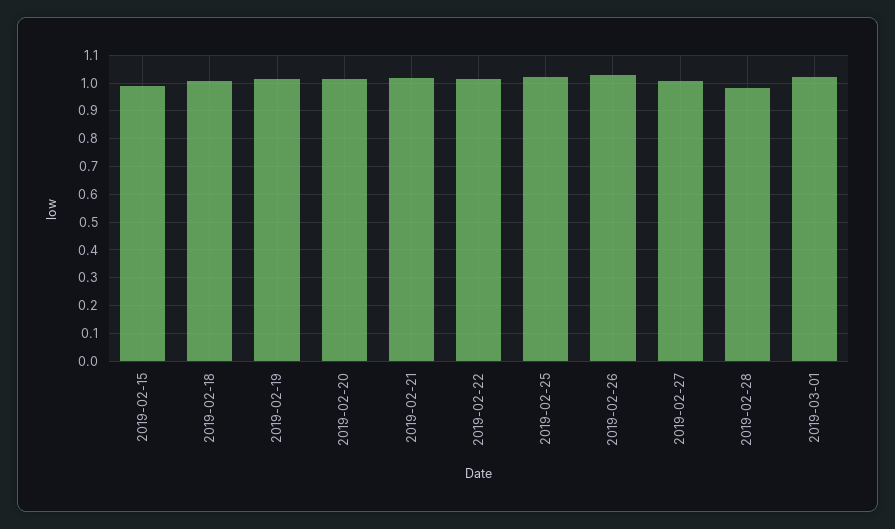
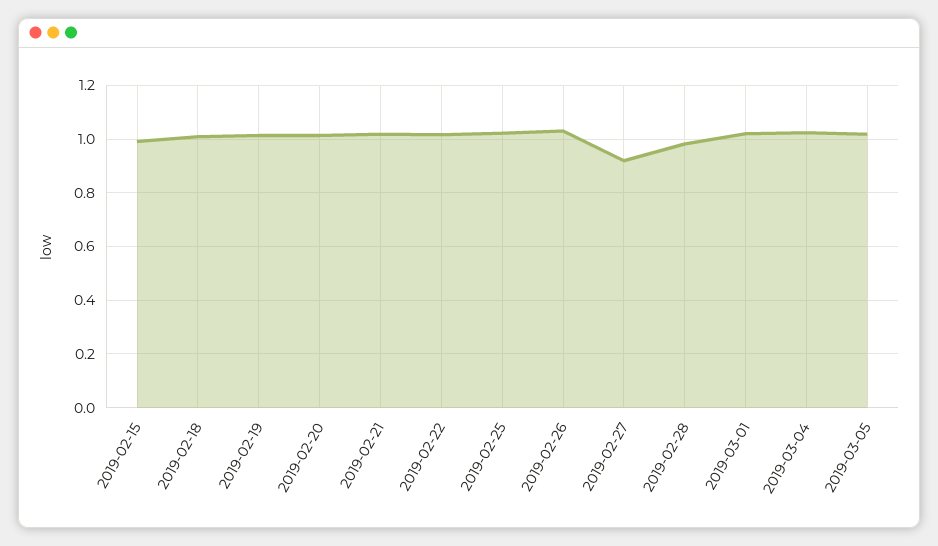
2019-02-27: 1 -> 0.925
2019-03-04: none -> 1.025
2019-03-05: none -> 1.025

